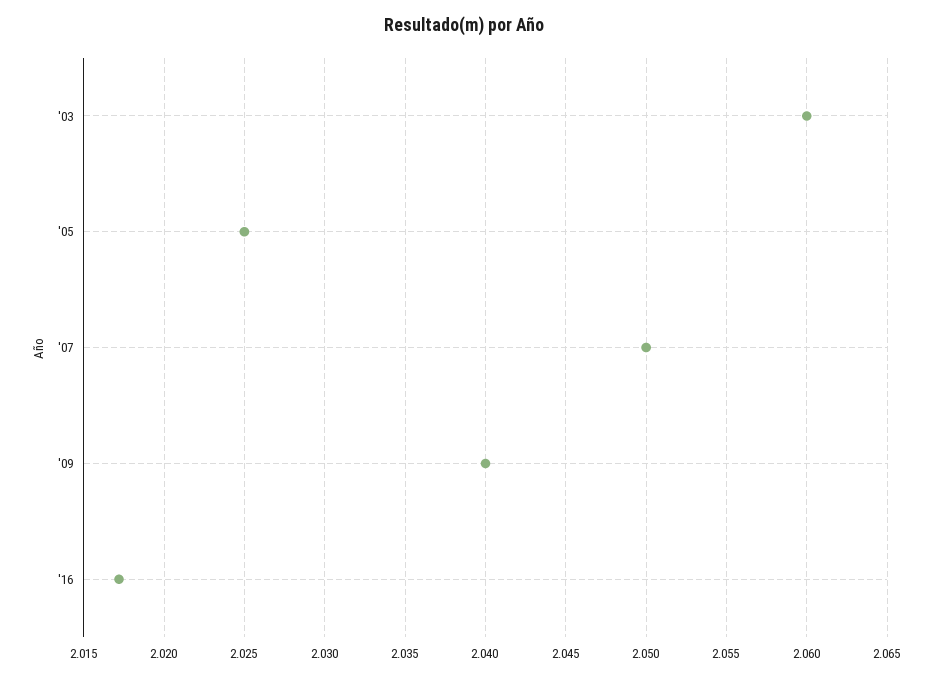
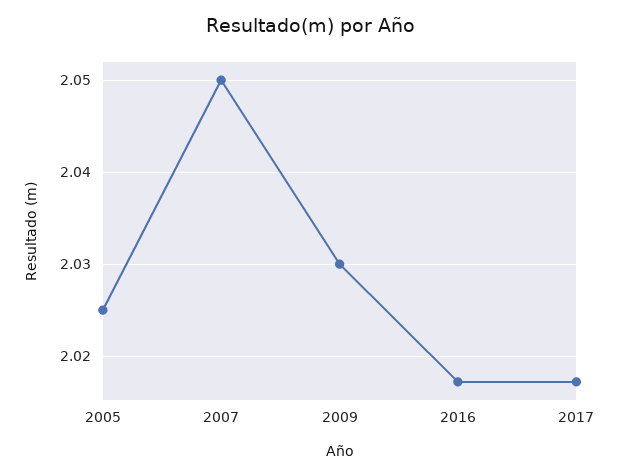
'03: 2.06 -> none
'09: 2.04 -> 2.03
2017: none -> 2.017

